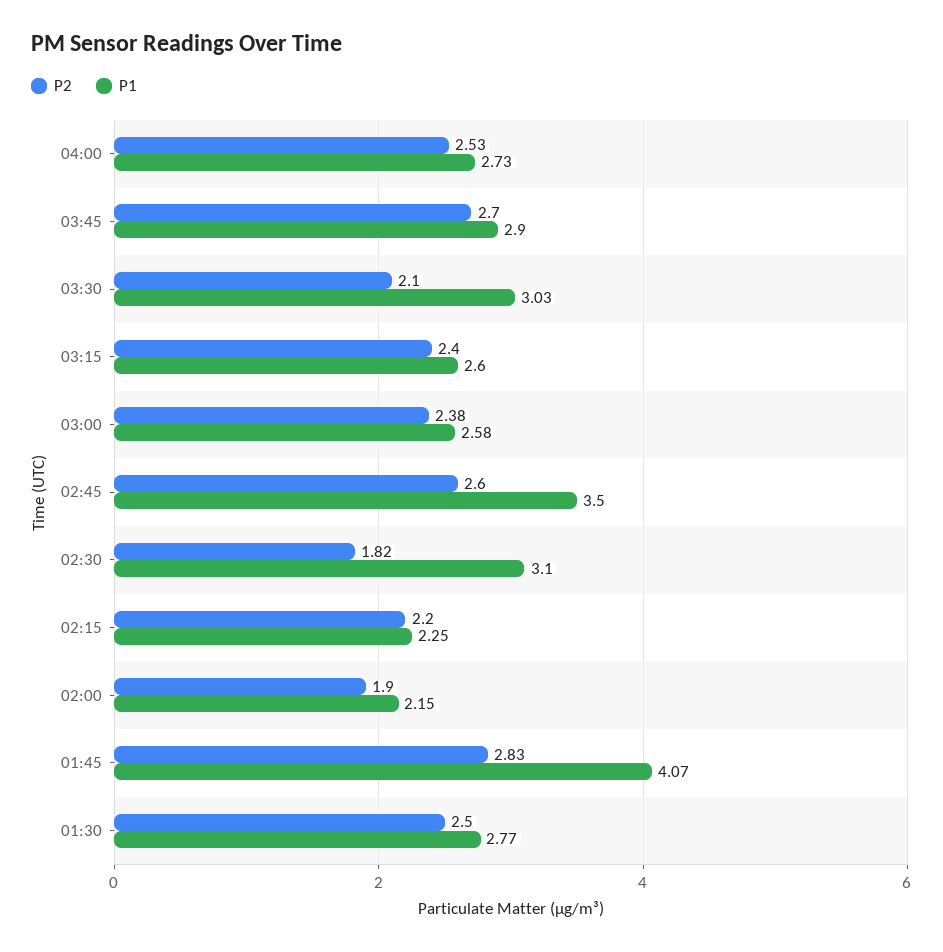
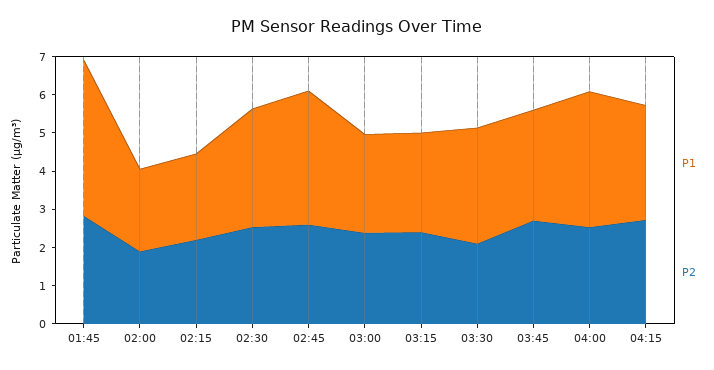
P1, 04:00: 2.73 -> 3.5
P2, 02:30: 1.82 -> 2.5
P2, 01:30: 2.5 -> none
P1, 01:30: 2.77 -> none
P1, 04:15: none -> 3
P2, 04:15: none -> 2.75

